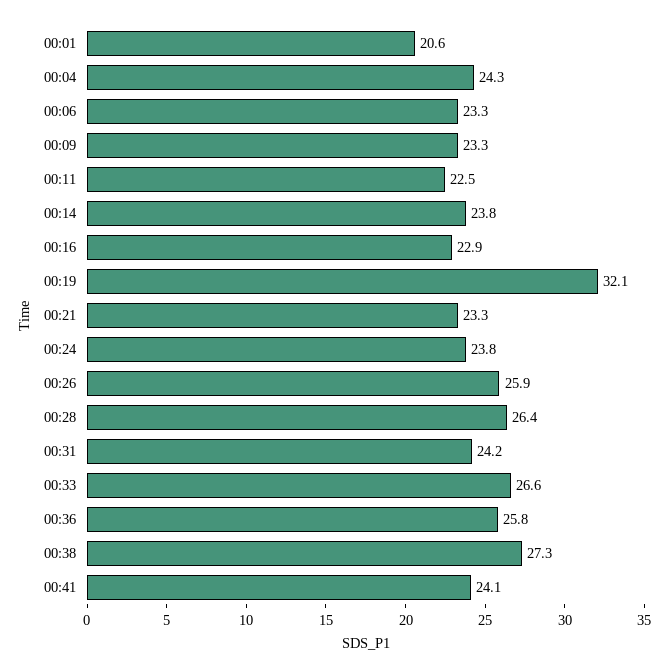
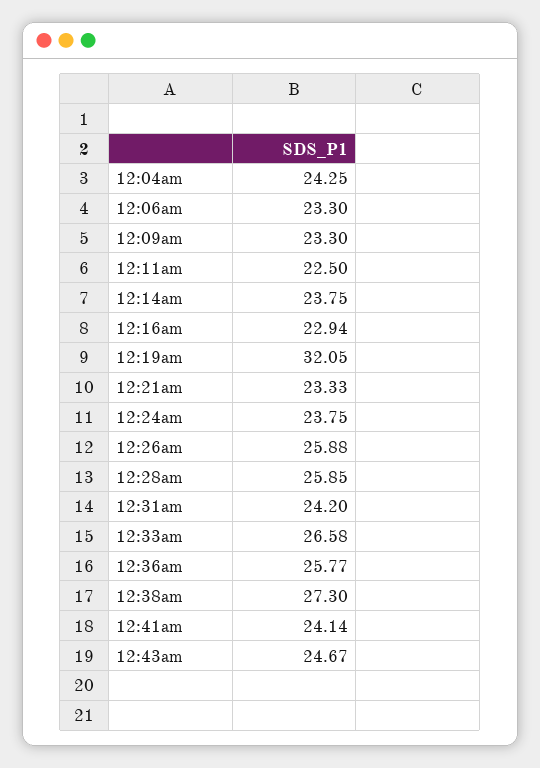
00:01: 20.6 -> none
00:28: 26.4 -> 25.85
12:43am: none -> 24.67

